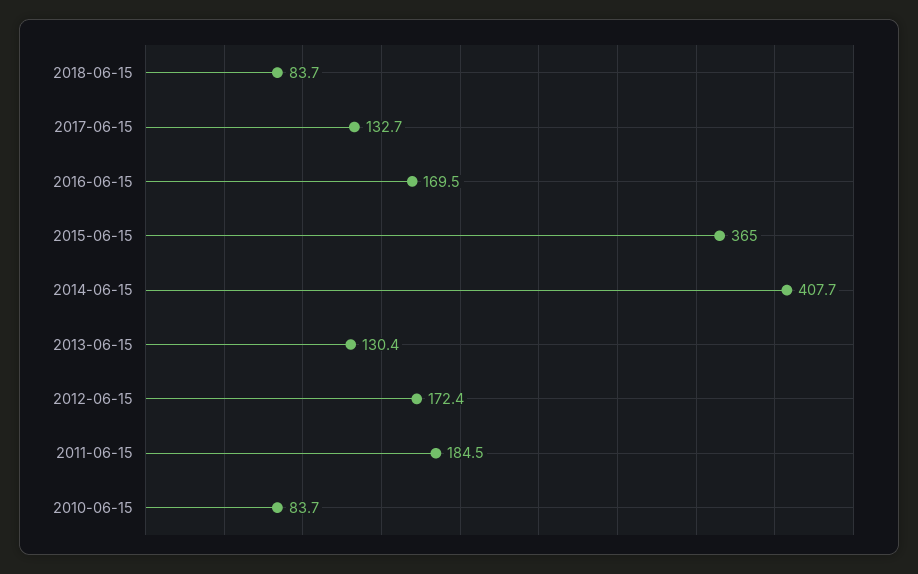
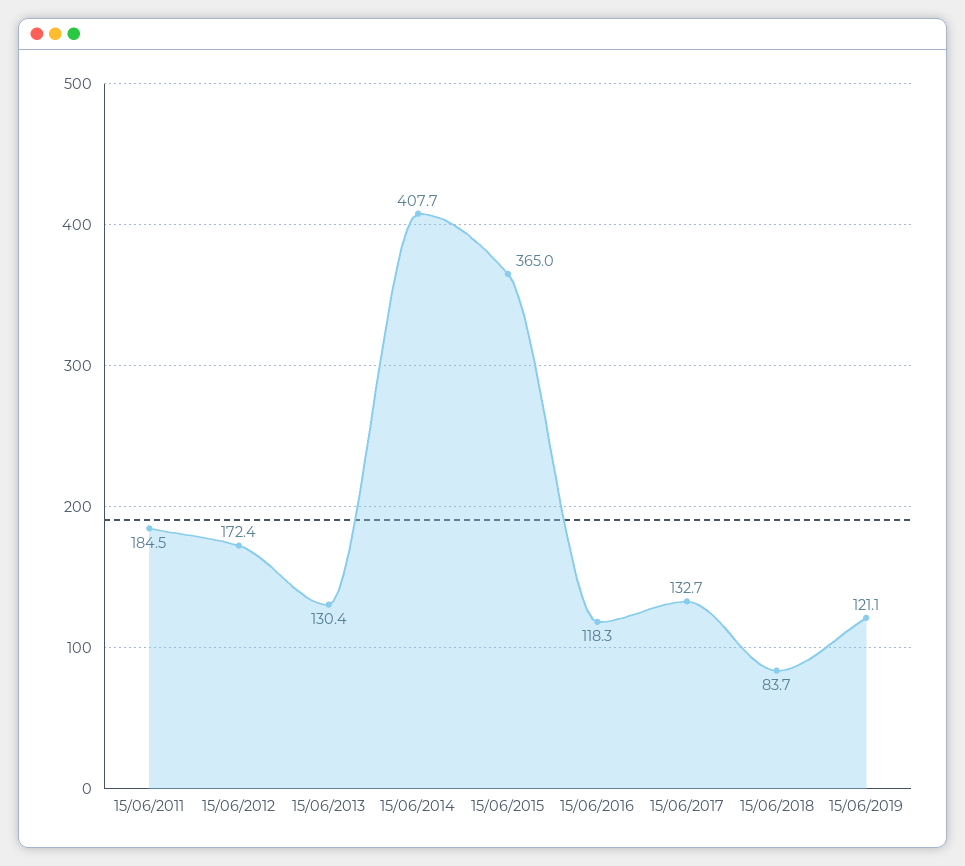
2016-06-15: 169.5 -> 118.3
2010-06-15: 83.7 -> none
15/06/2019: none -> 121.1

